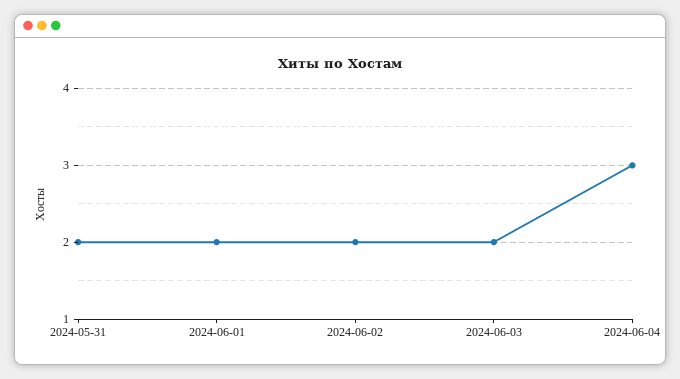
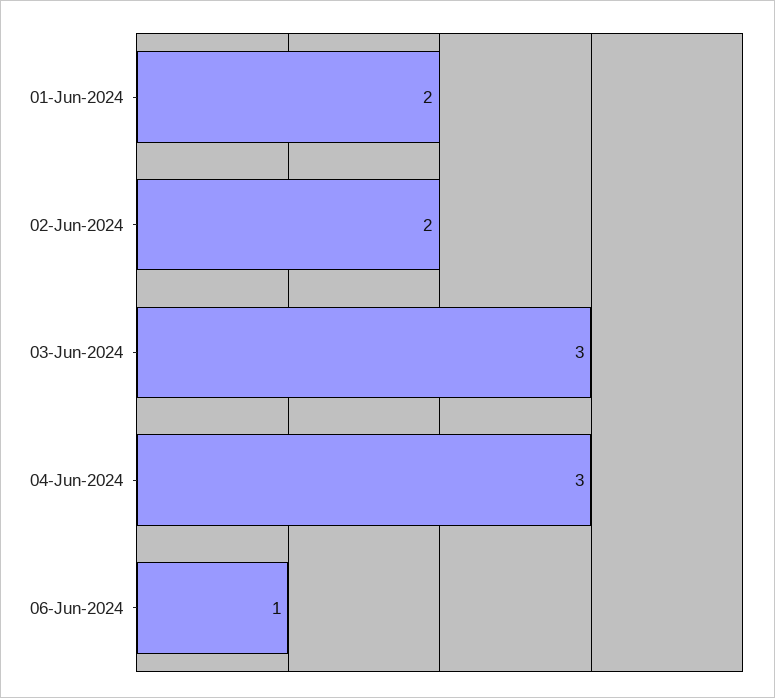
2024-05-31: 2 -> none
2024-06-03: 2 -> 3
06-Jun-2024: none -> 1

